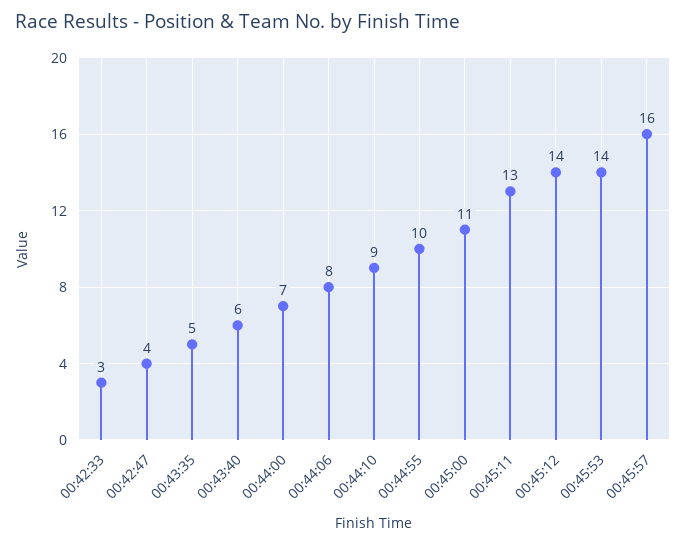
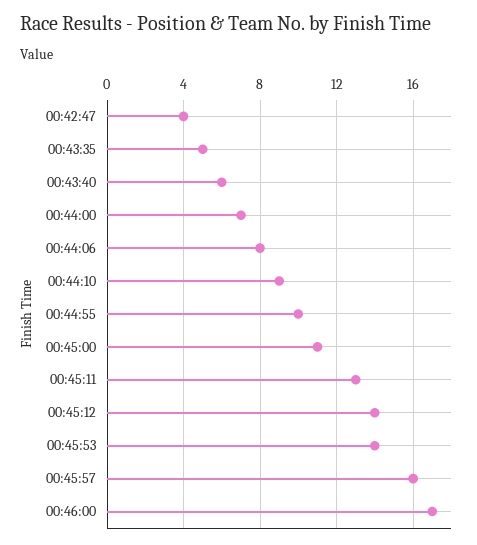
00:42:33: 3 -> none
00:46:00: none -> 17

